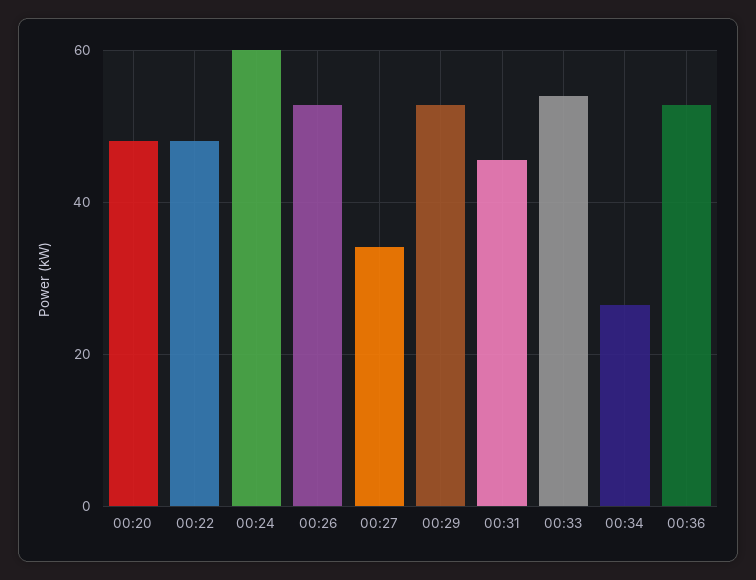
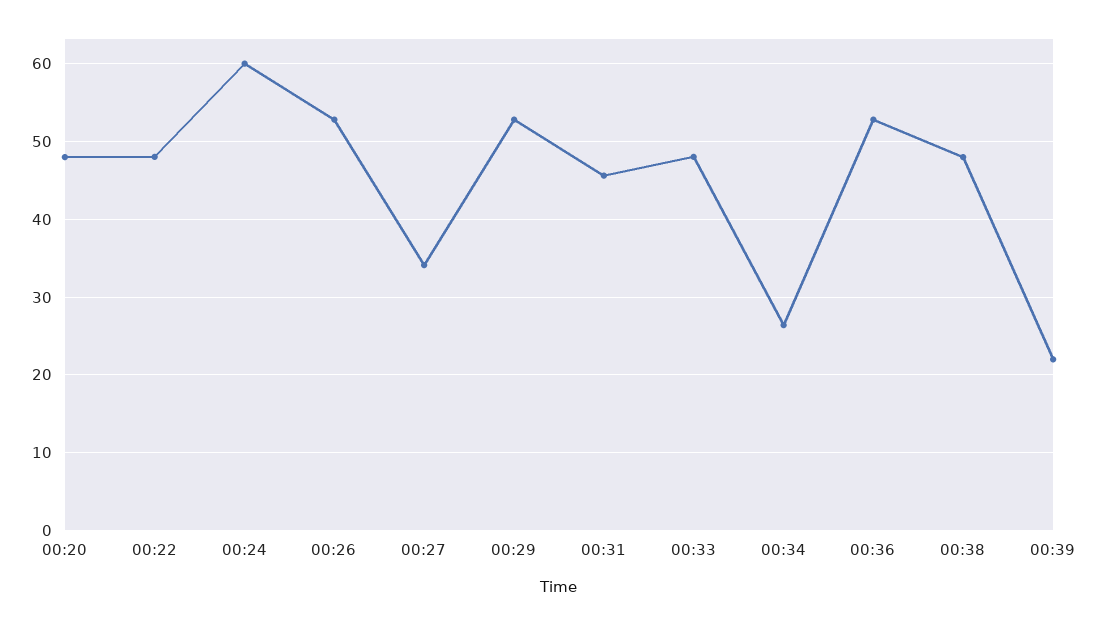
00:33: 54 -> 48
00:38: none -> 48
00:39: none -> 22

